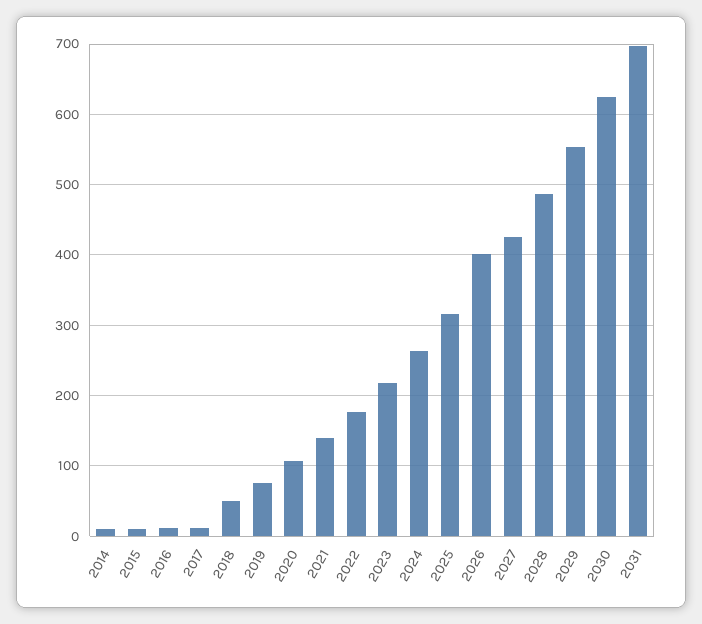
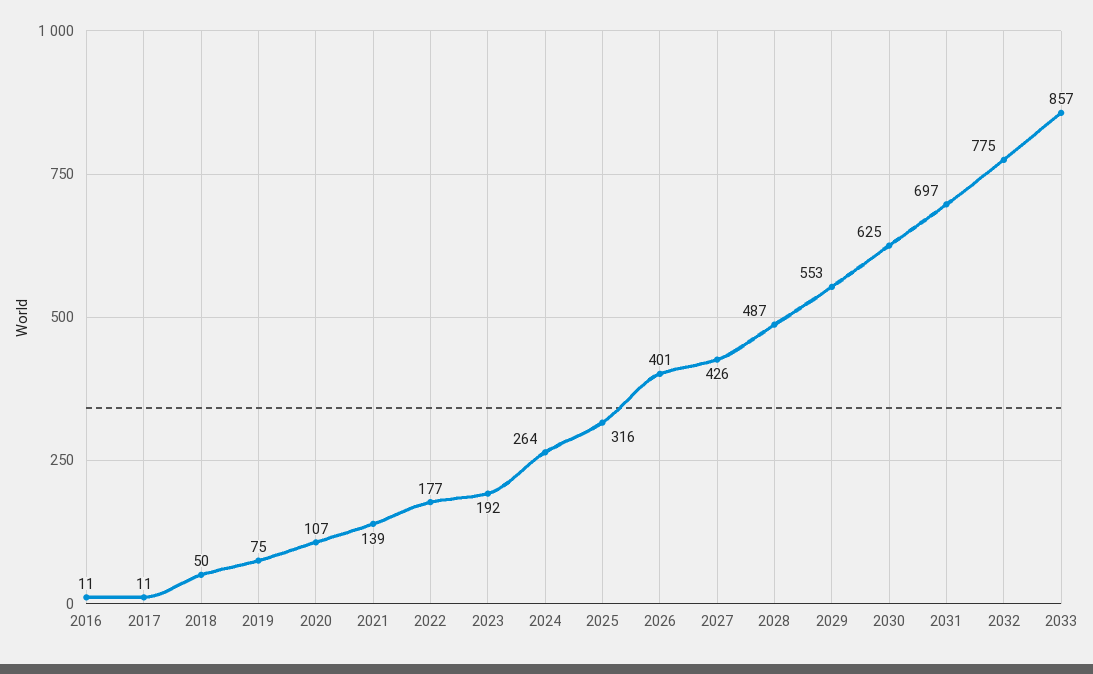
2014: 10 -> none
2015: 10 -> none
2023: 220 -> 192
2032: none -> 775
2033: none -> 857

